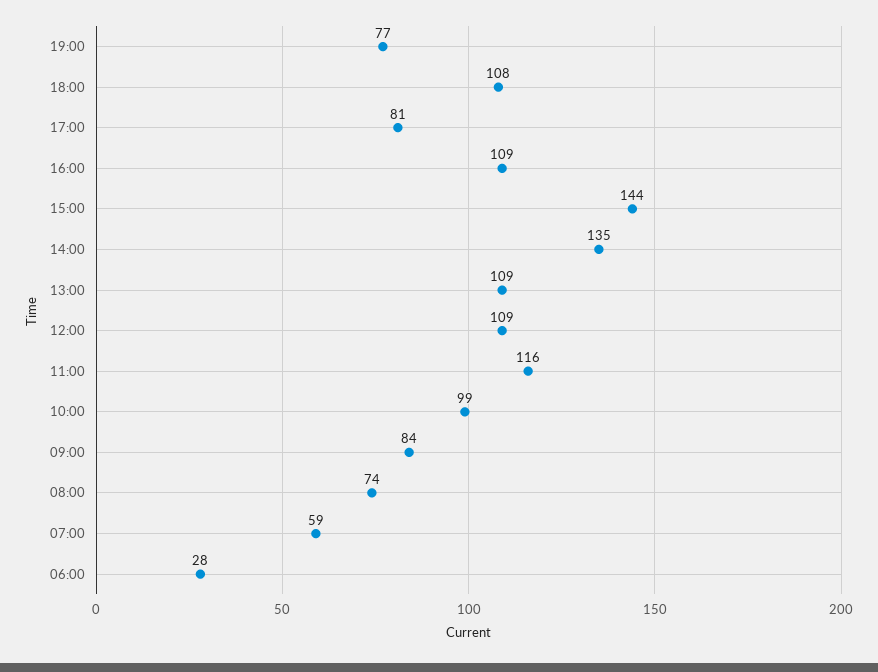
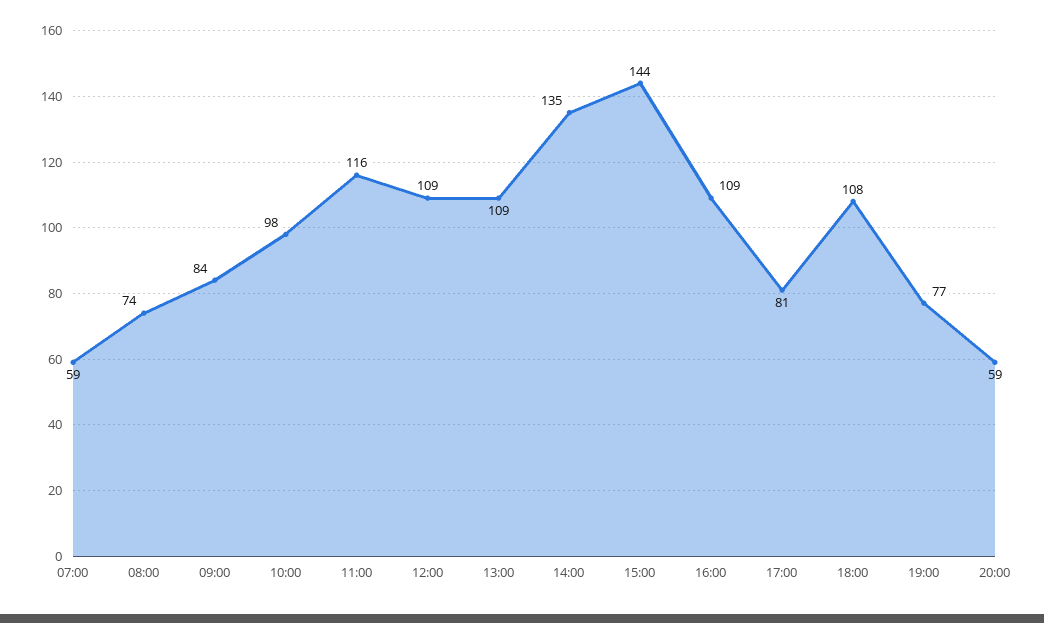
10:00: 99 -> 98
06:00: 28 -> none
20:00: none -> 59

